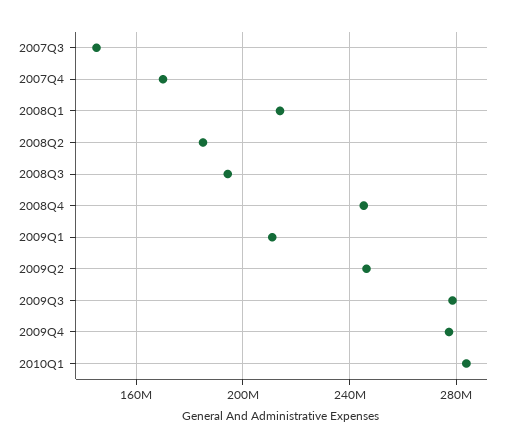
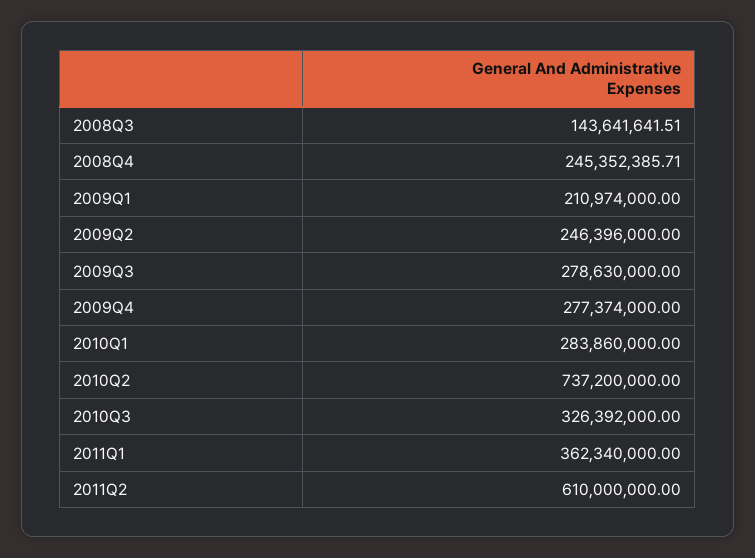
2007Q3: 145000000 -> none
2007Q4: 170000000 -> none
2008Q1: 215000000 -> none
2008Q2: 185000000 -> none
2008Q3: 195000000 -> 143641641.51
2010Q2: none -> 737200000
2010Q3: none -> 326392000
2011Q1: none -> 362340000
2011Q2: none -> 610000000

